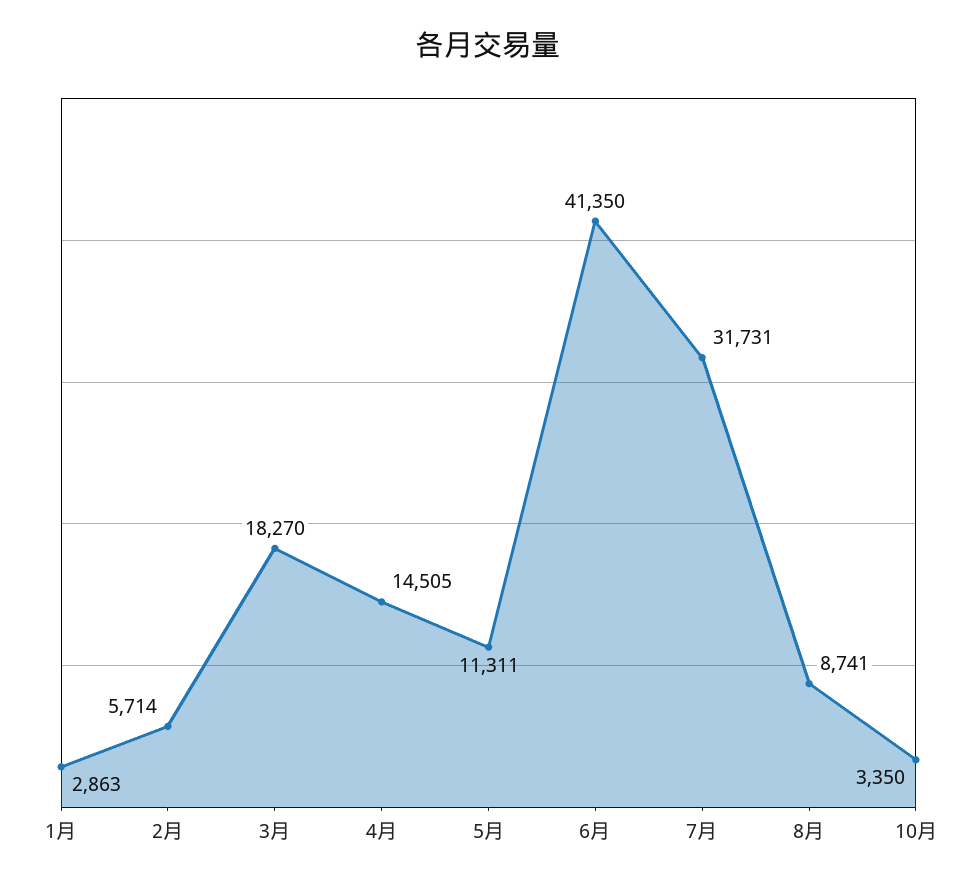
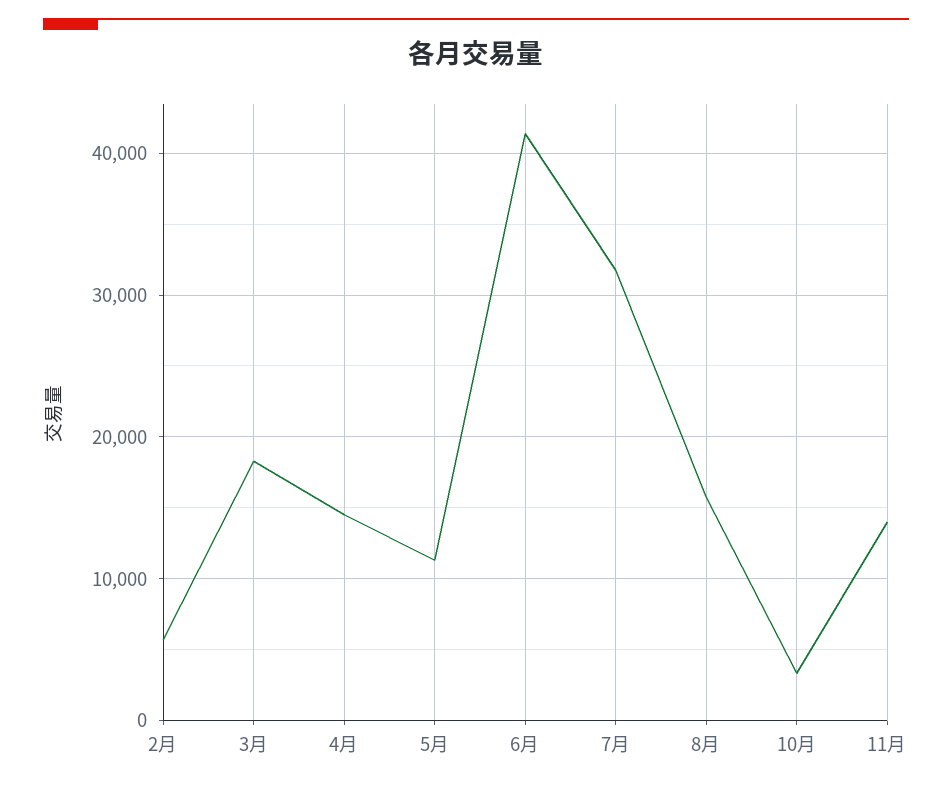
1月: 2863 -> none
8月: 8741 -> 16000
11月: none -> 14000

